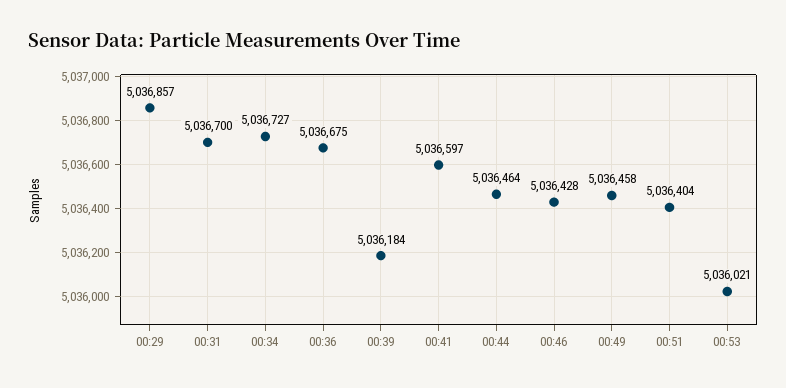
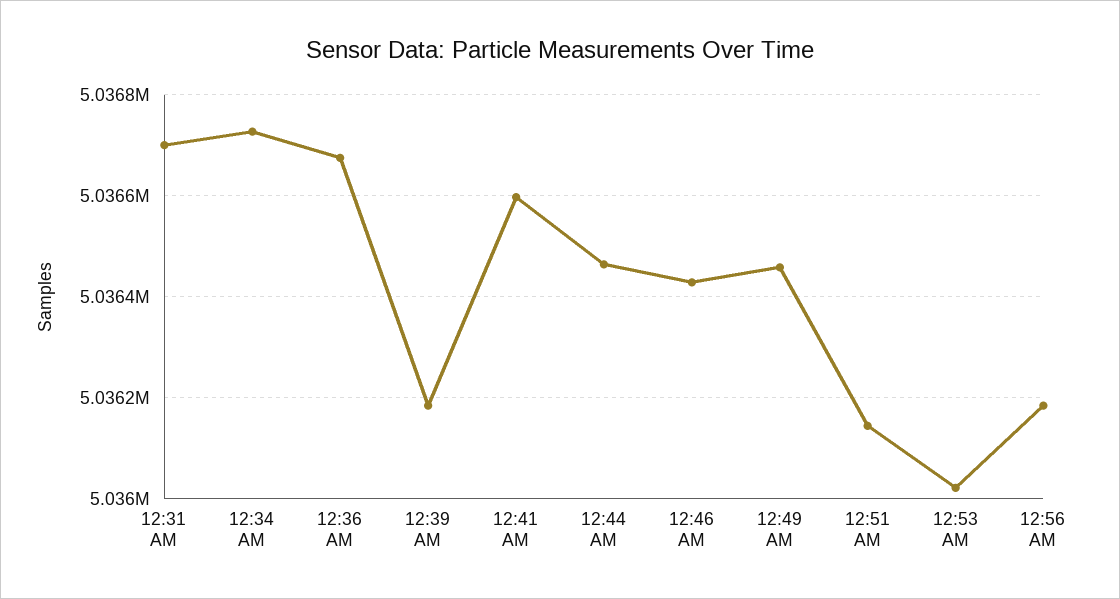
00:29: 5036857 -> none
00:51: 5036404 -> 5036140
12:56 AM: none -> 5036180

